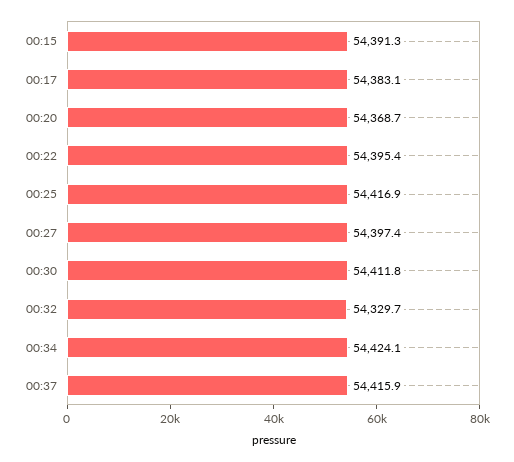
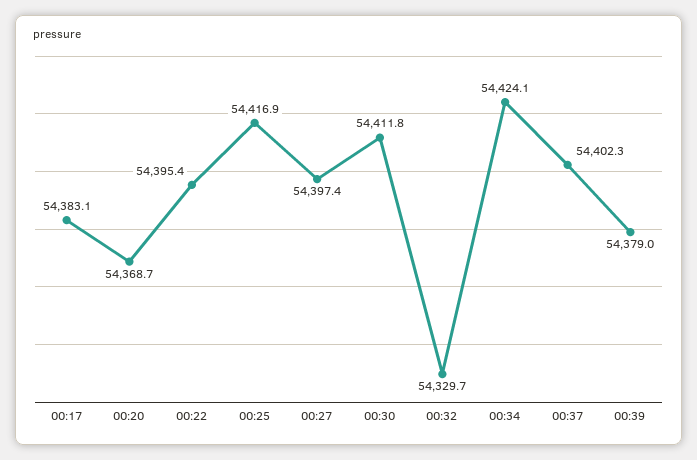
00:15: 54391.3 -> none
00:37: 54415.9 -> 54402.3
00:39: none -> 54379

